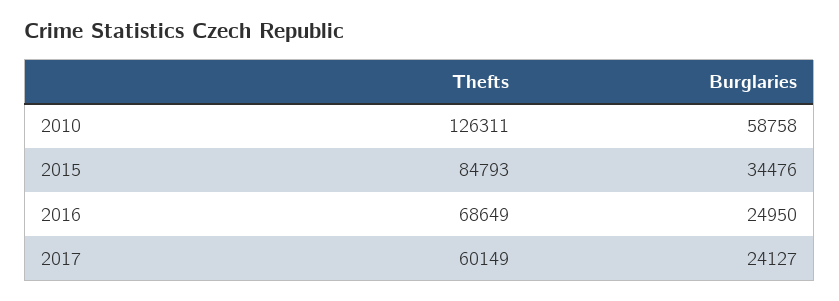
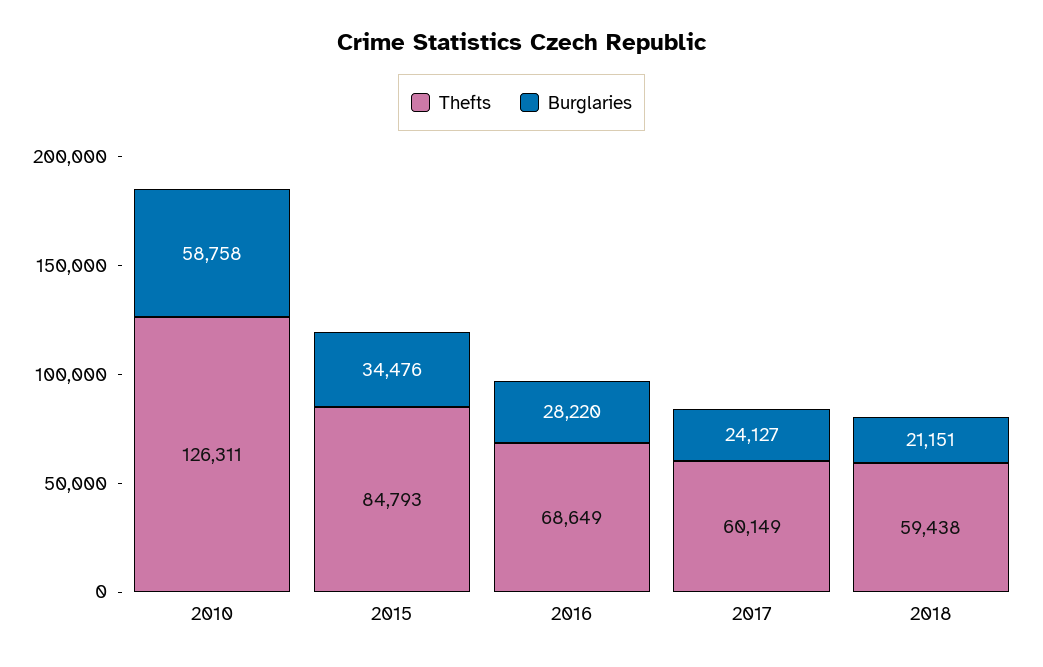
Burglaries, 2016: 24950 -> 28220
Thefts, 2018: none -> 59438
Burglaries, 2018: none -> 21151

